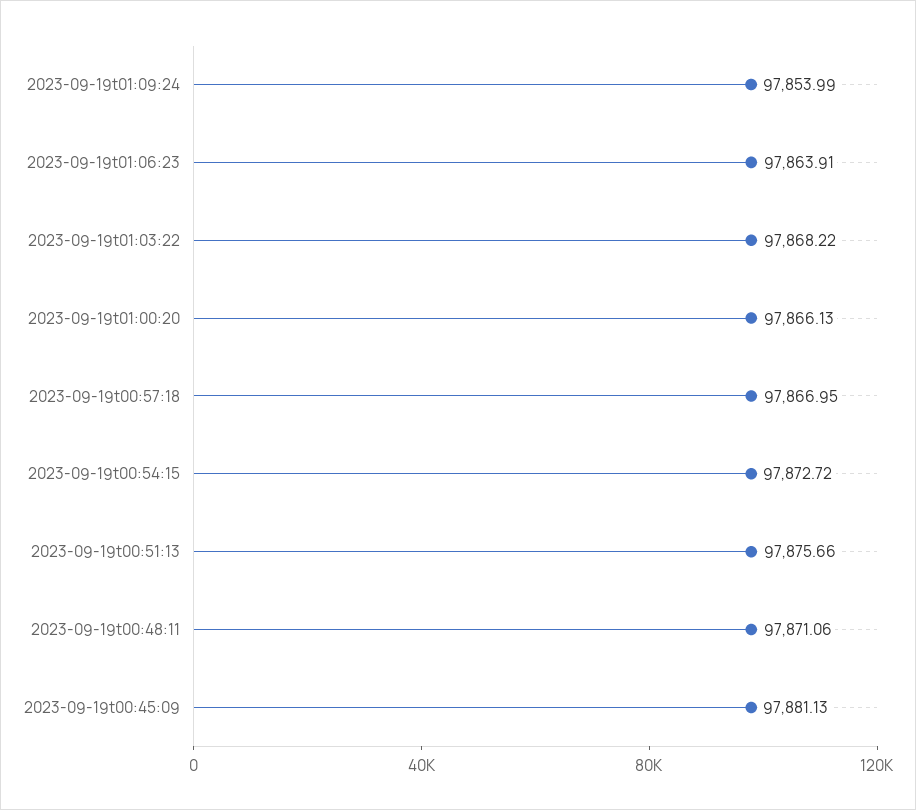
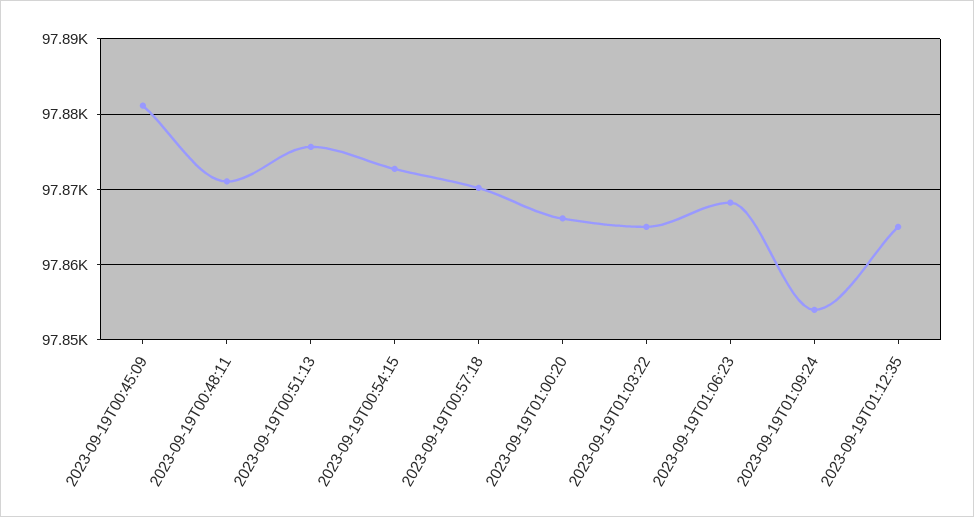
2023-09-19t01:06:23: 97863.91 -> 97868
2023-09-19t01:03:22: 97868.22 -> 97865
2023-09-19t00:57:18: 97866.95 -> 97870
2023-09-19T01:12:35: none -> 97865

